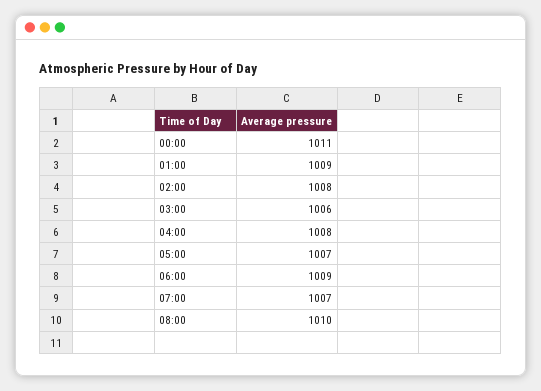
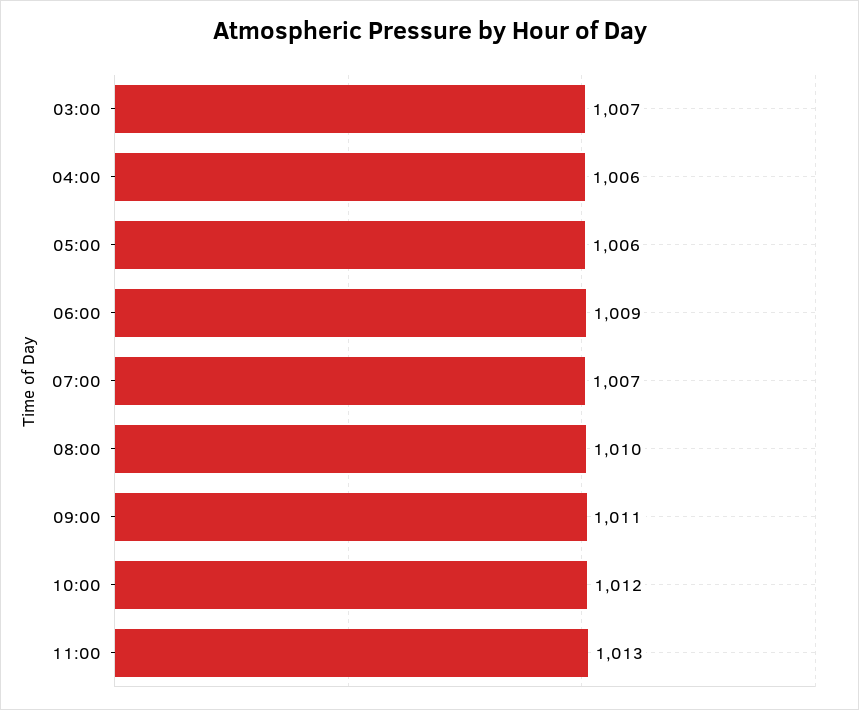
00:00: 1011 -> none
01:00: 1009 -> none
02:00: 1008 -> none
03:00: 1006 -> 1007
04:00: 1008 -> 1006
05:00: 1007 -> 1006
09:00: none -> 1011
10:00: none -> 1012
11:00: none -> 1013

